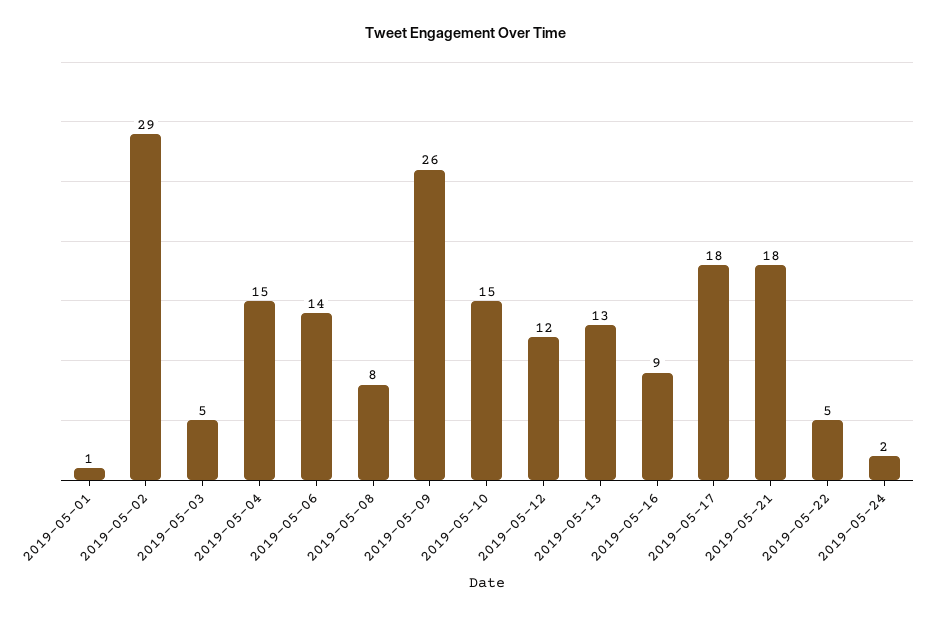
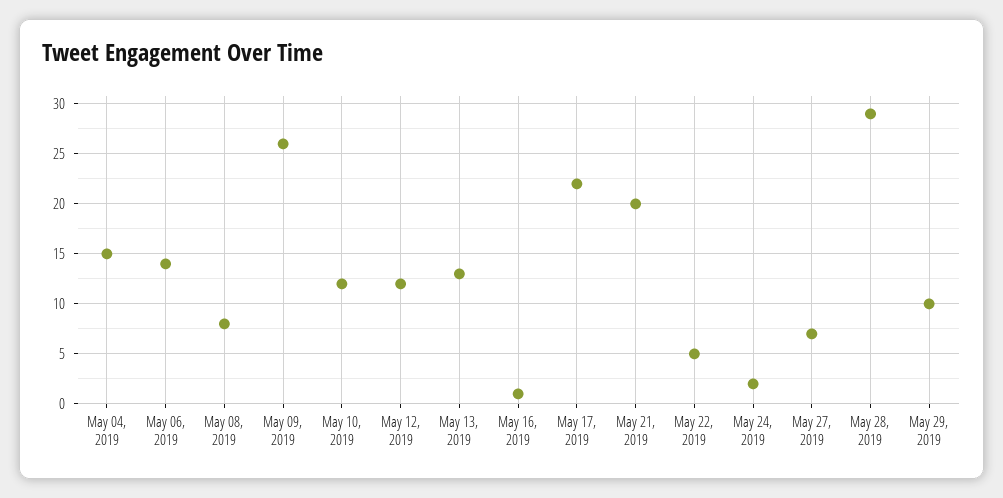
2019-05-01: 1 -> none
2019-05-02: 29 -> none
2019-05-03: 5 -> none
2019-05-10: 15 -> 12
2019-05-16: 9 -> 1
2019-05-17: 18 -> 22
2019-05-21: 18 -> 20
May 27, 2019: none -> 7
May 28, 2019: none -> 29
May 29, 2019: none -> 10

